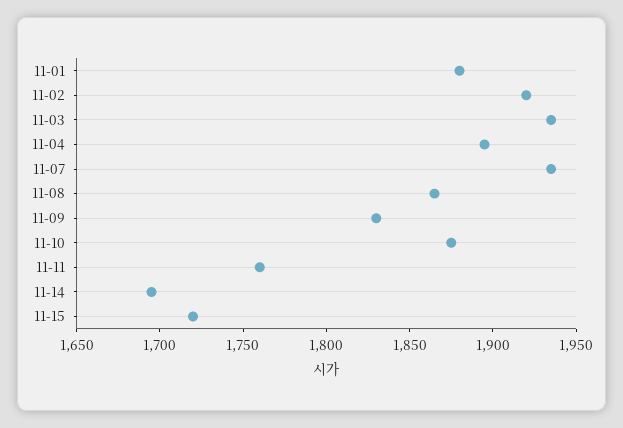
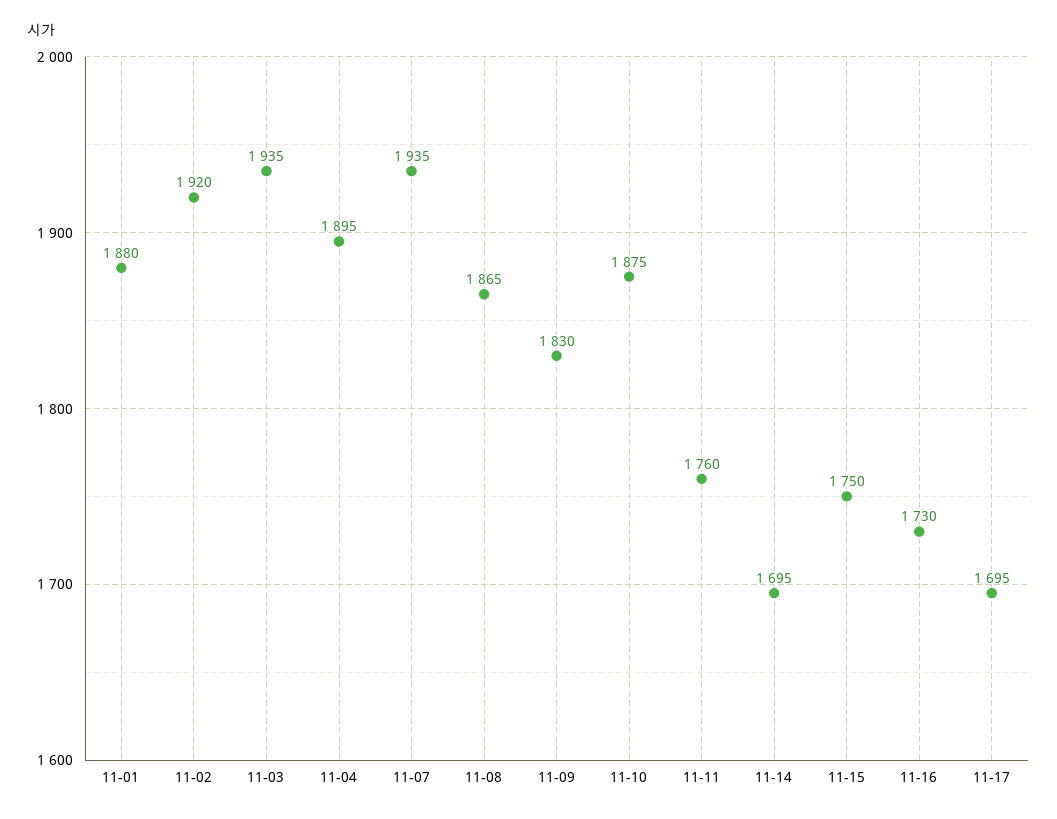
11-15: 1720 -> 1750
11-16: none -> 1730
11-17: none -> 1695

